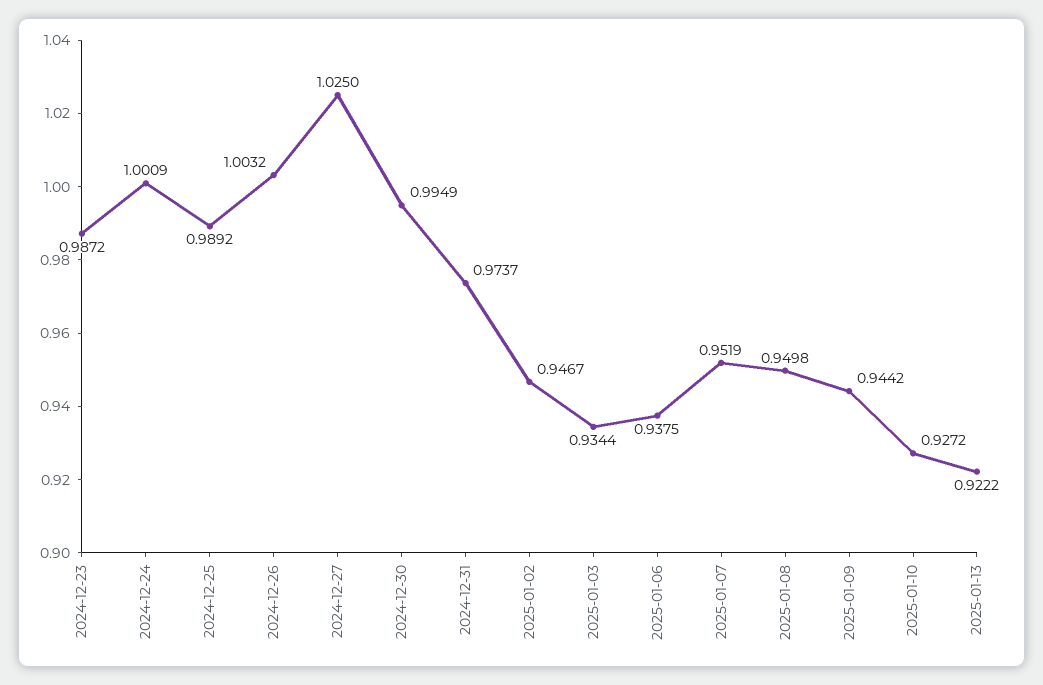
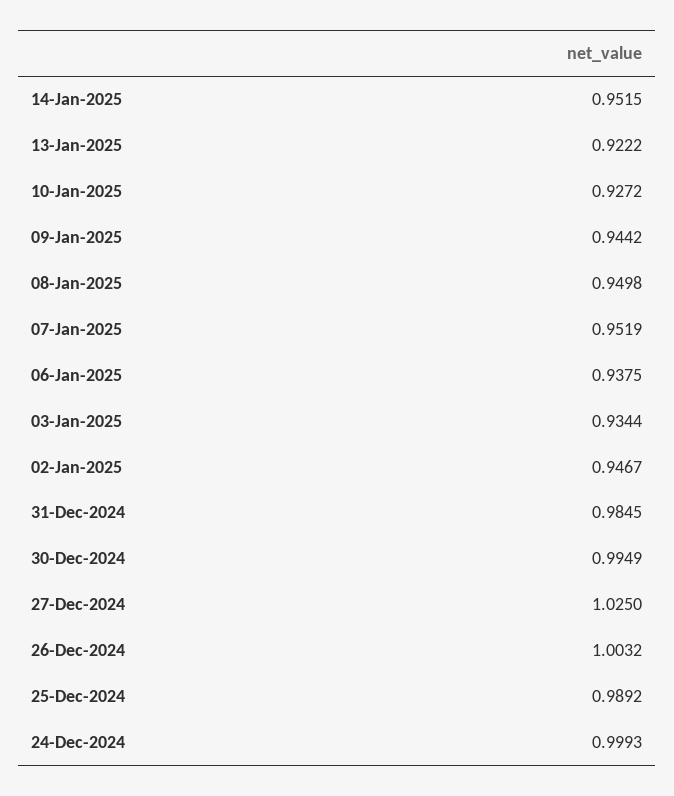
2024-12-23: 0.9872 -> none
2024-12-24: 1.0009 -> 0.9993
2024-12-31: 0.9737 -> 0.9845
14-Jan-2025: none -> 0.9515

